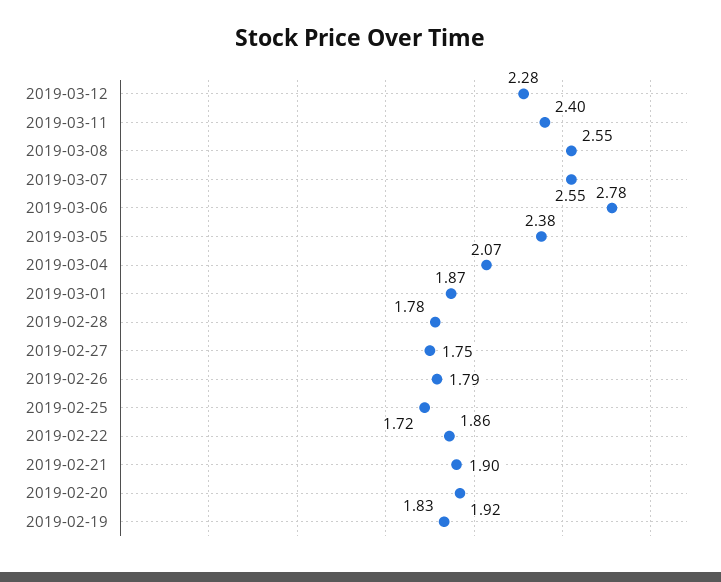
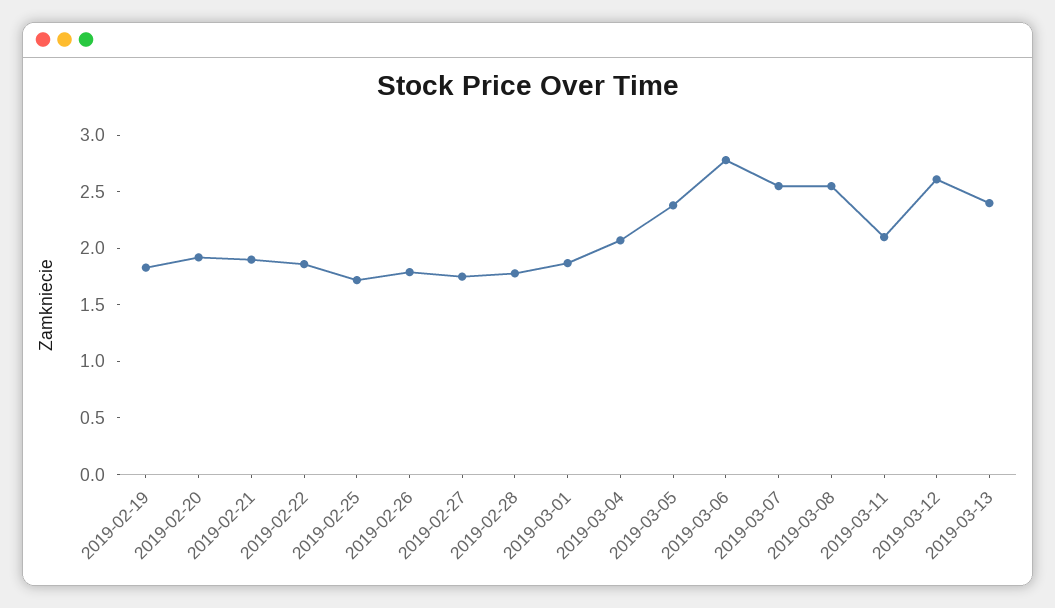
2019-03-12: 2.28 -> 2.6
2019-03-11: 2.4 -> 2.1
2019-03-13: none -> 2.4

